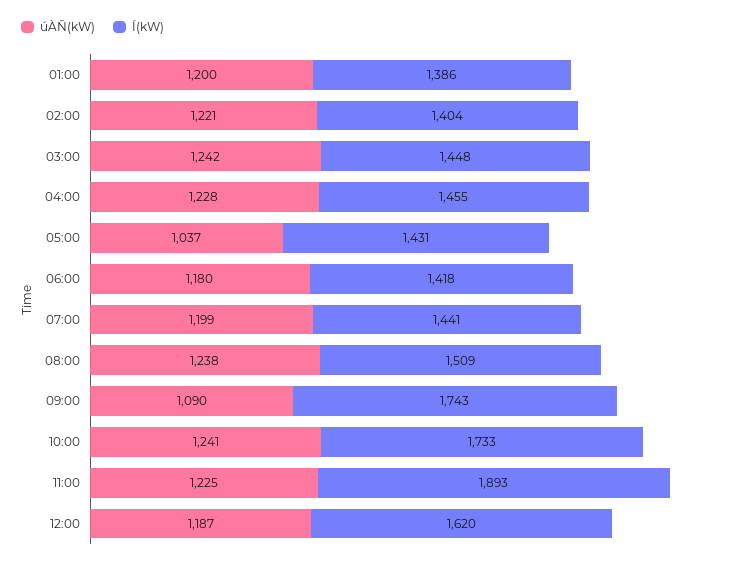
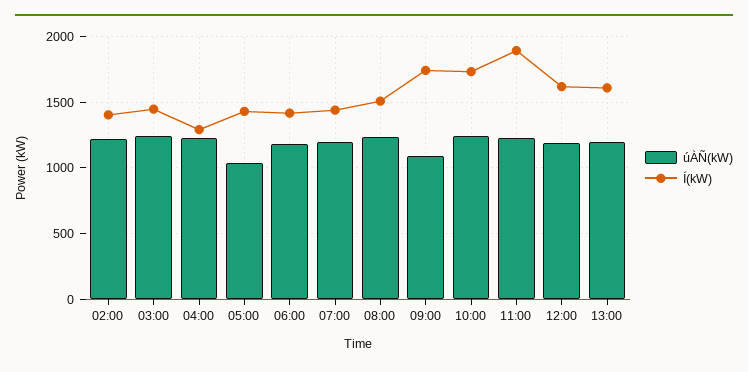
úÀÑ(kW), 01:00: 1200 -> none
Í(kW), 01:00: 1386 -> none
Í(kW), 04:00: 1455 -> 1300
úÀÑ(kW), 13:00: none -> 1200
Í(kW), 13:00: none -> 1600

